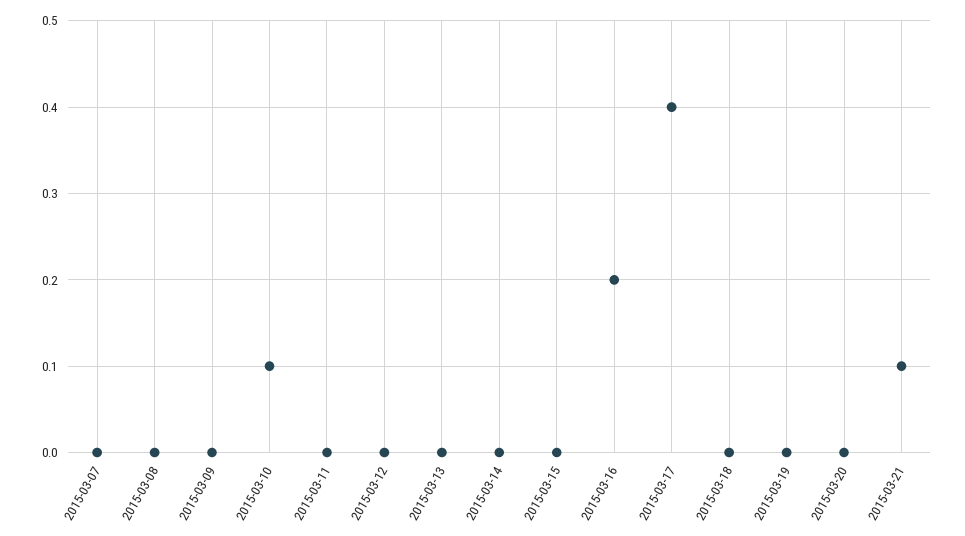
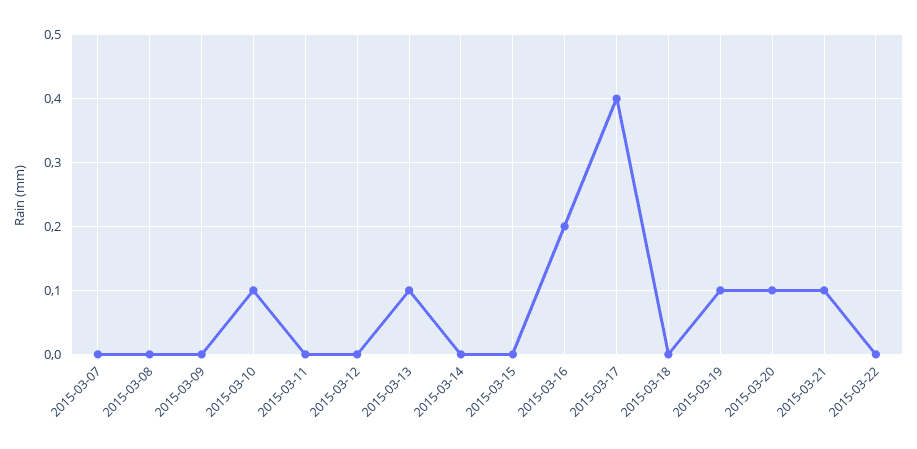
2015-03-13: 0 -> 0.1
2015-03-19: 0 -> 0.1
2015-03-20: 0 -> 0.1
2015-03-22: none -> 0

